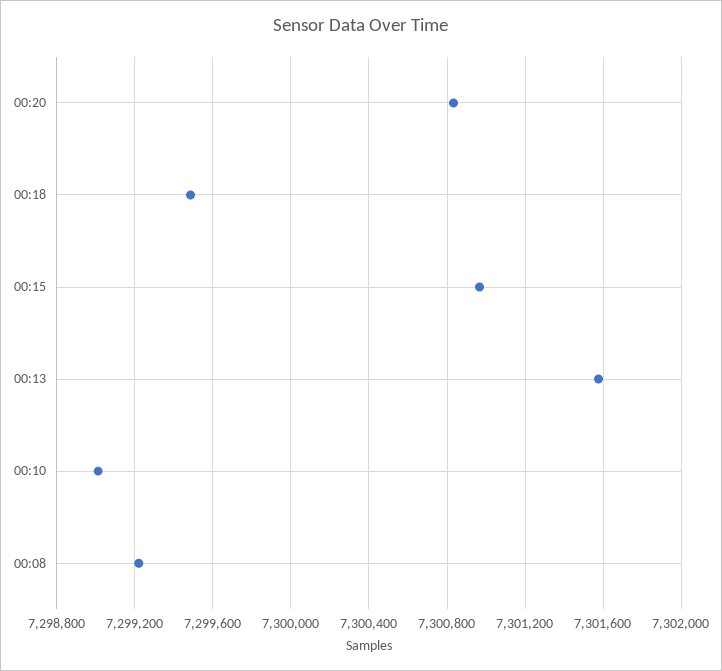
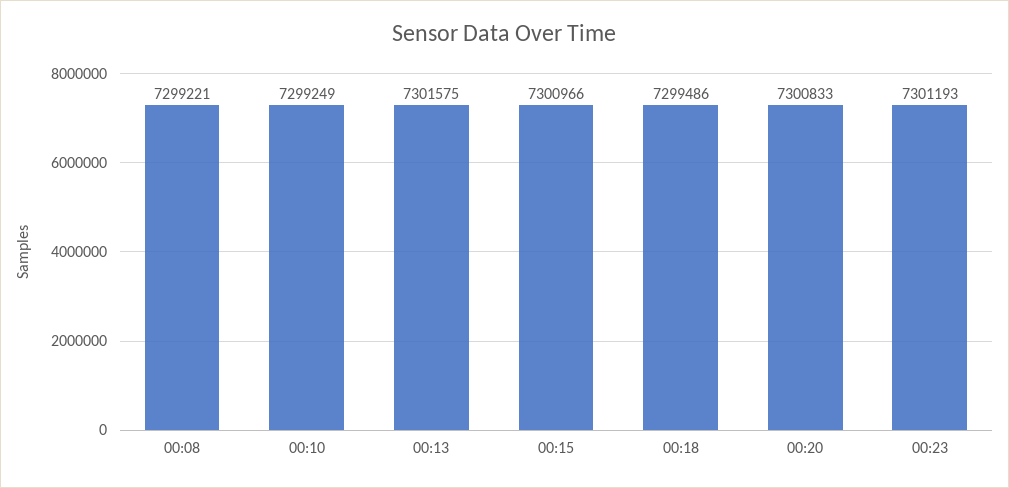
00:10: 7299000 -> 7299249
00:23: none -> 7301193

